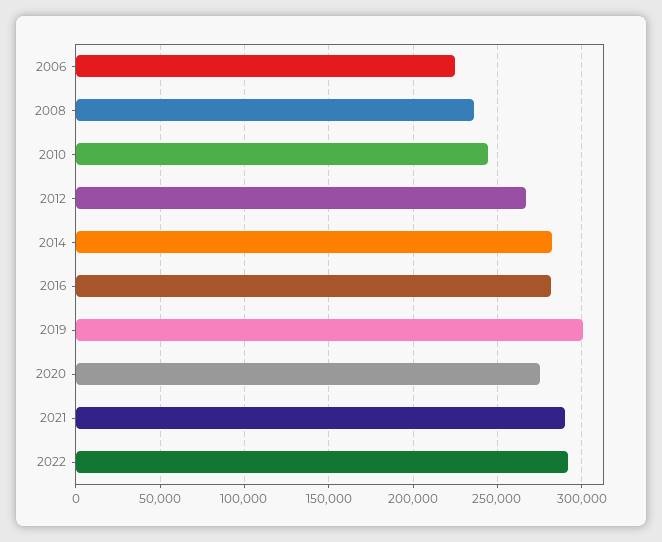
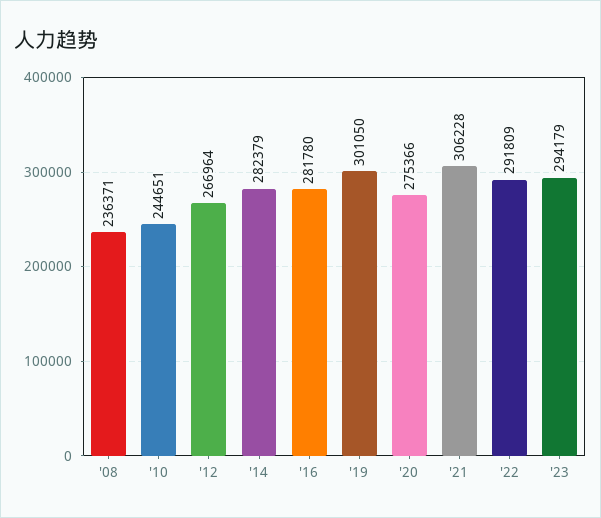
2006: 225000 -> none
2021: 290000 -> 306228
'23: none -> 294179

